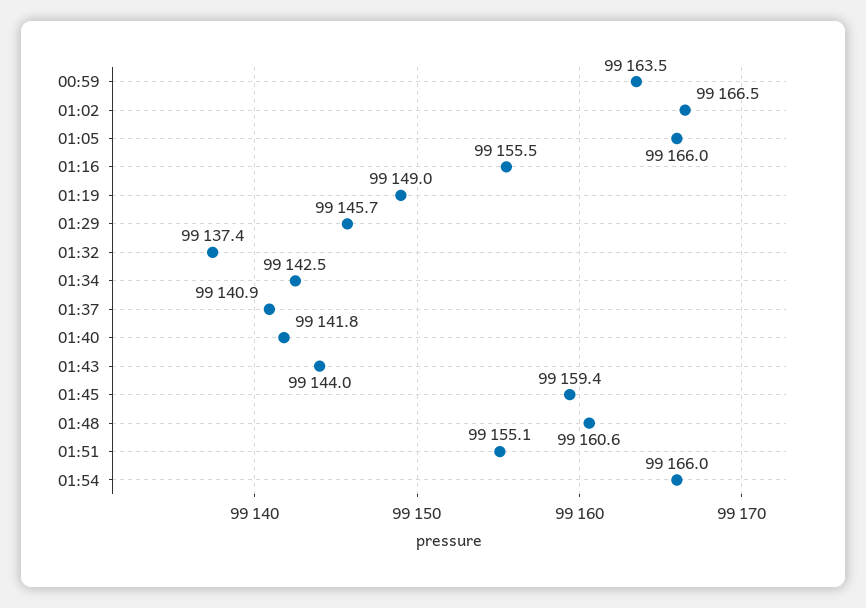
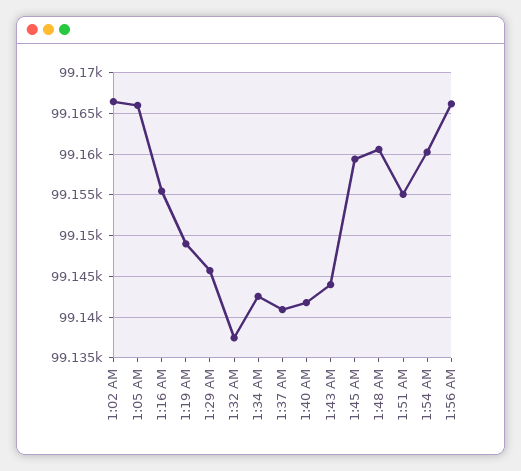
00:59: 99163.5 -> none
01:54: 99166 -> 99160
1:56 AM: none -> 99166

